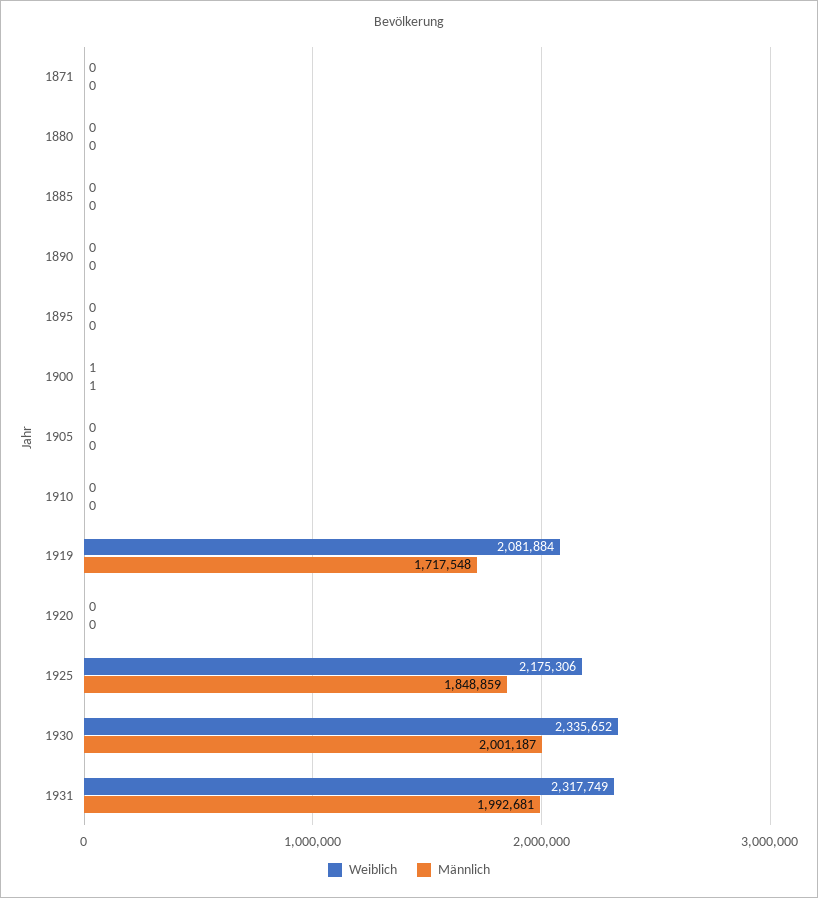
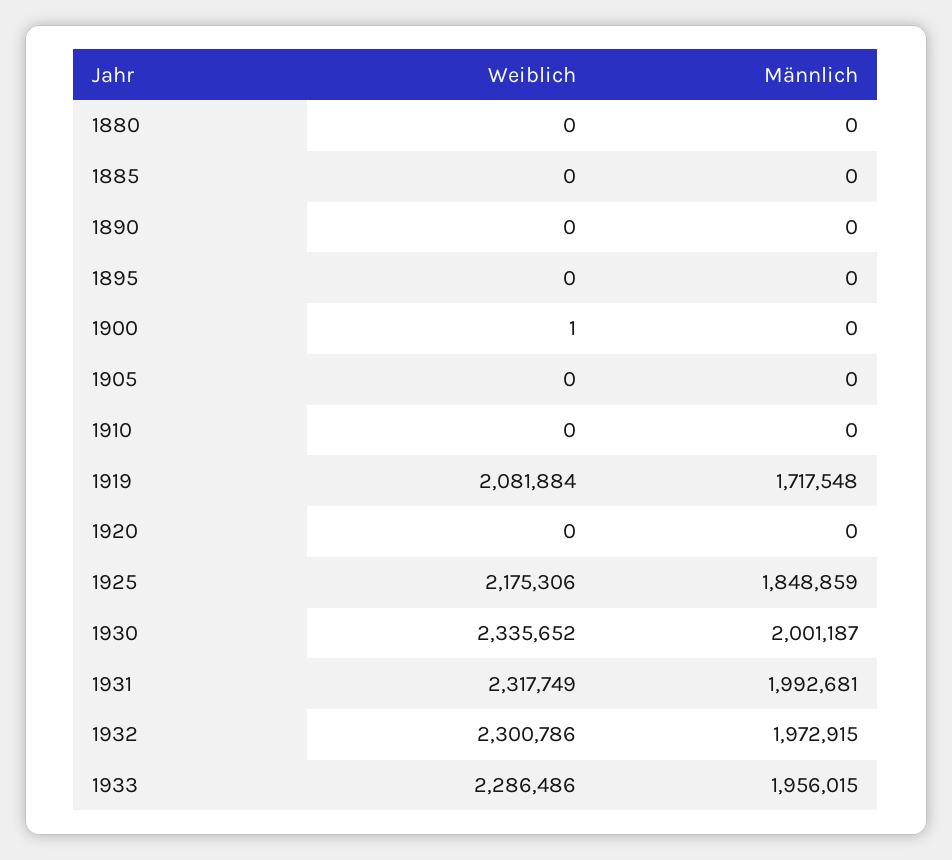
Weiblich, 1871: 0 -> none
Männlich, 1871: 0 -> none
Männlich, 1900: 1 -> 0
Weiblich, 1932: none -> 2300786
Männlich, 1932: none -> 1972915
Weiblich, 1933: none -> 2286486
Männlich, 1933: none -> 1956015

